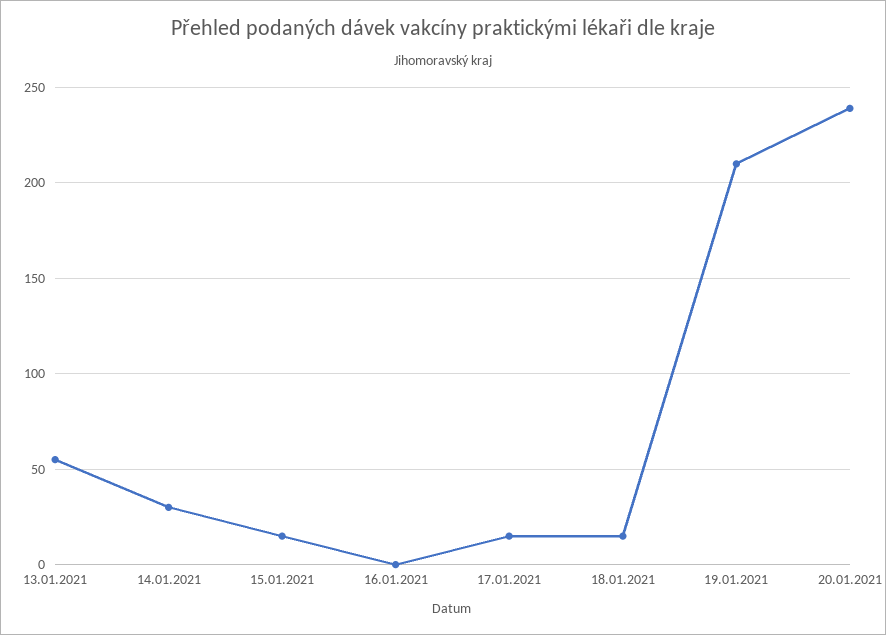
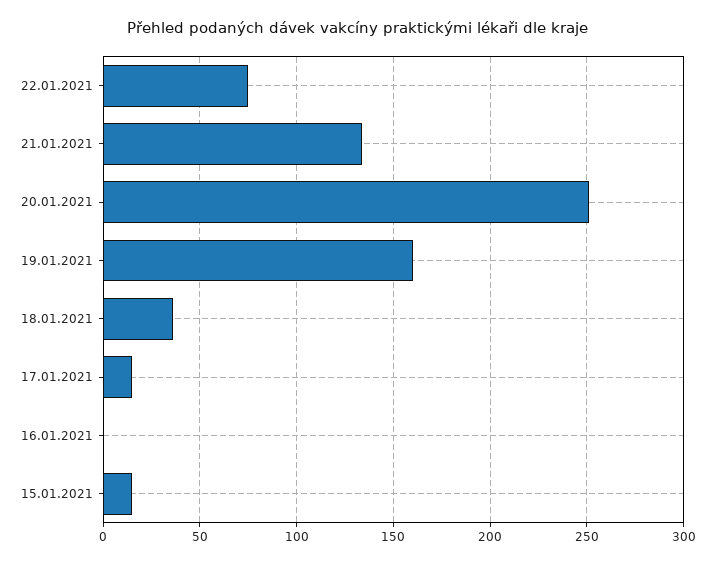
13.01.2021: 55 -> none
14.01.2021: 30 -> none
18.01.2021: 15 -> 35
19.01.2021: 210 -> 160
20.01.2021: 240 -> 250
22.01.2021: none -> 75
21.01.2021: none -> 135

